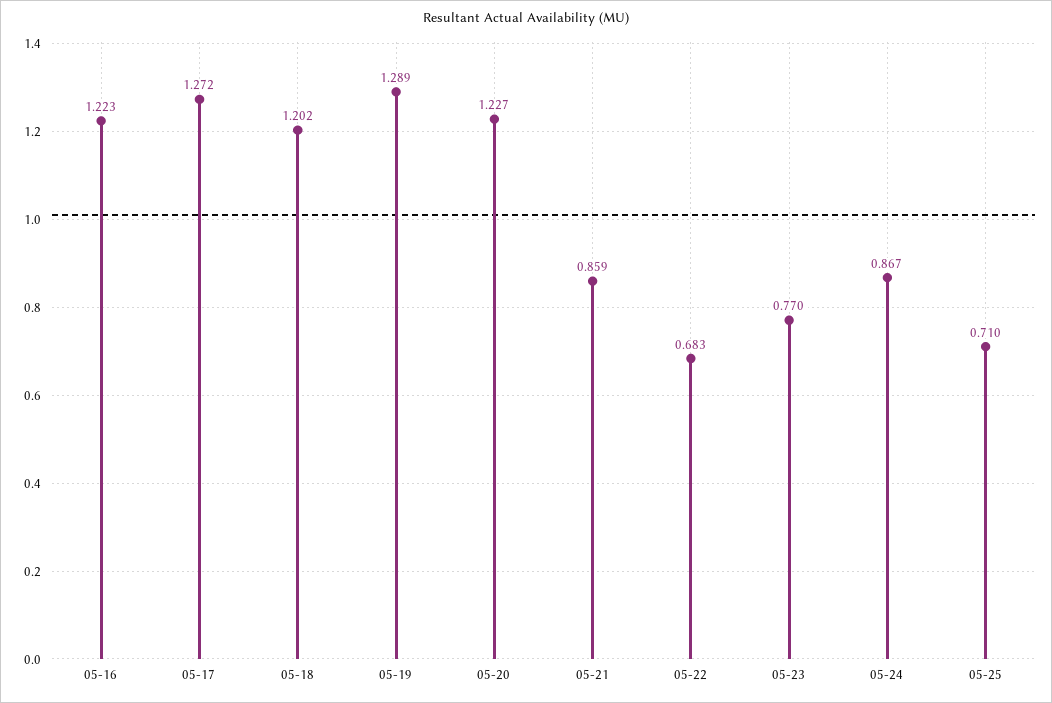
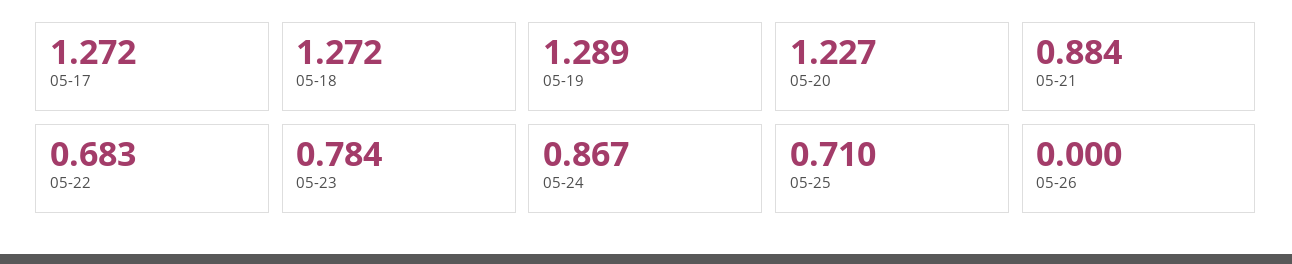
05-16: 1.223 -> none
05-18: 1.202 -> 1.272
05-21: 0.859 -> 0.884
05-23: 0.77 -> 0.784
05-26: none -> 0

